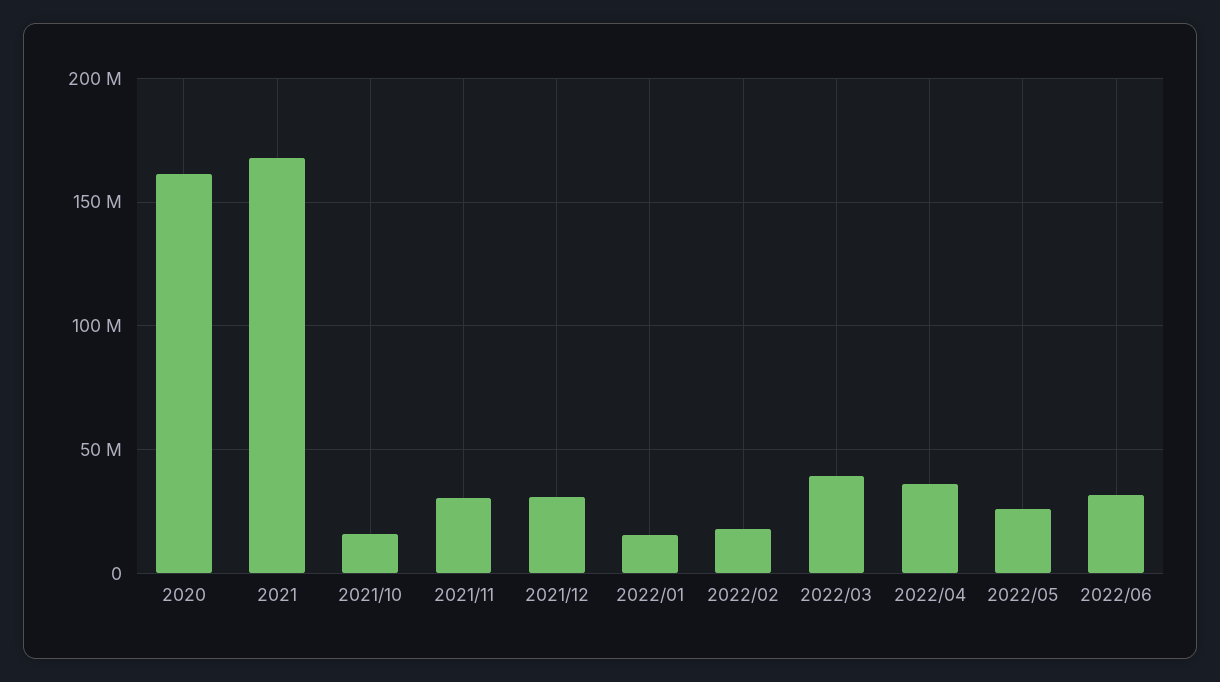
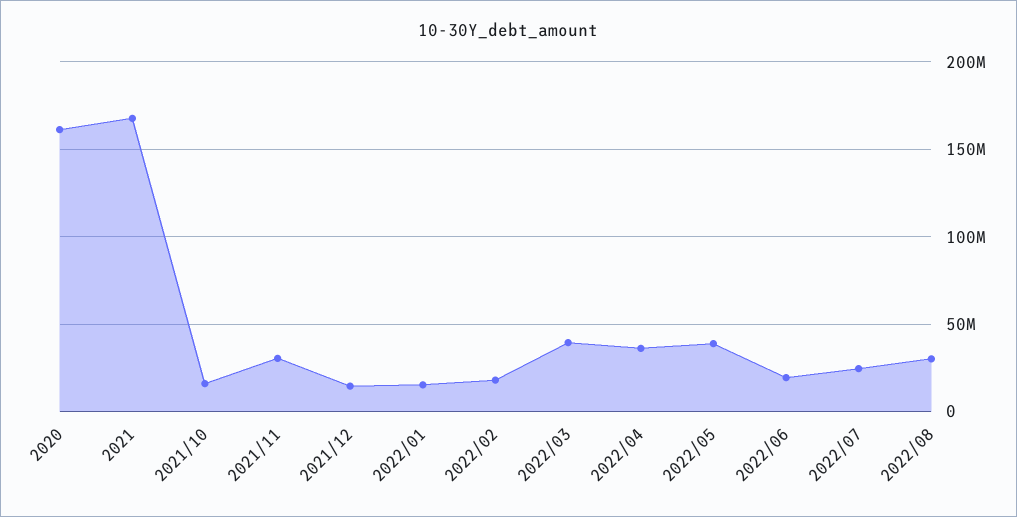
2021/12: 30000000 -> 15000000
2022/05: 25000000 -> 40000000
2022/06: 30000000 -> 20000000
2022/07: none -> 25000000
2022/08: none -> 30000000

